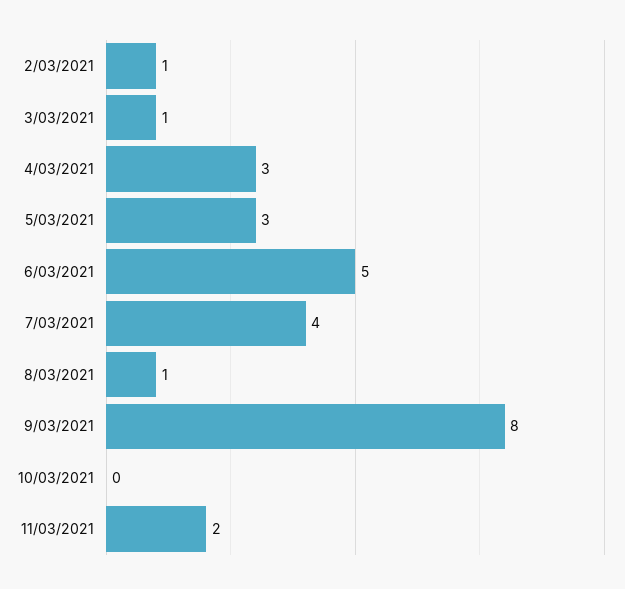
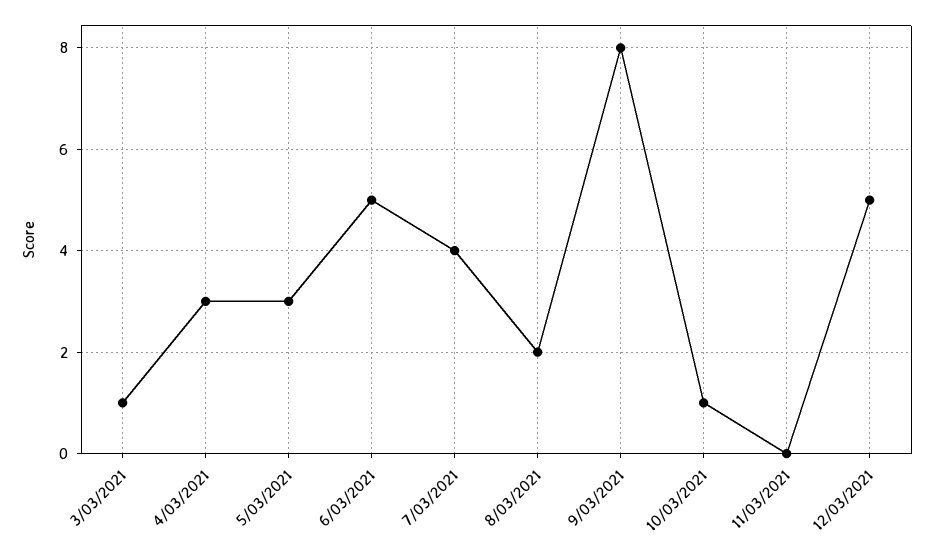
2/03/2021: 1 -> none
8/03/2021: 1 -> 2
10/03/2021: 0 -> 1
11/03/2021: 2 -> 0
12/03/2021: none -> 5

